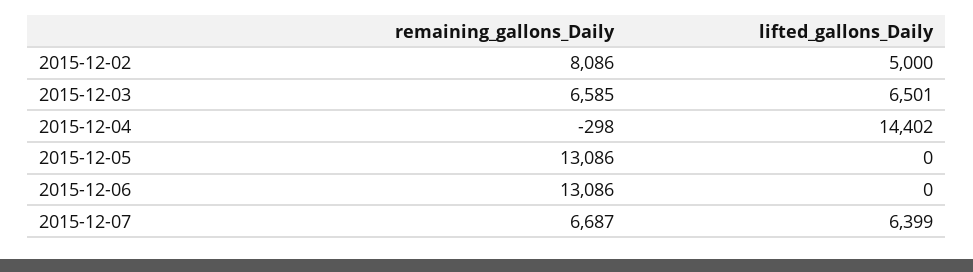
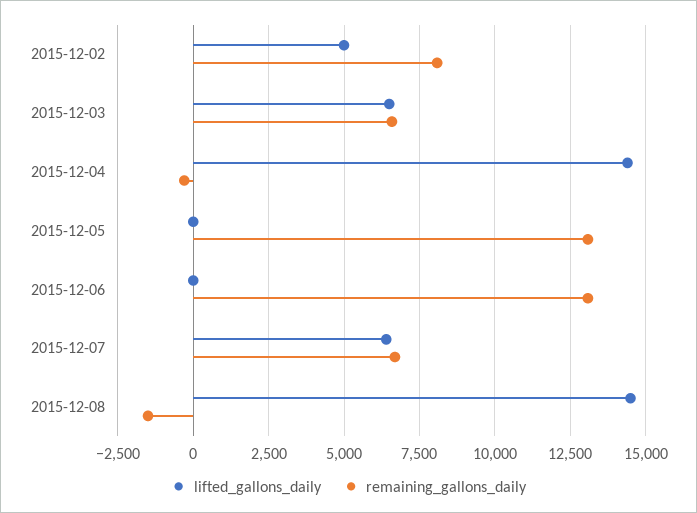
lifted_gallons_Daily, 2015-12-08: none -> 14500
remaining_gallons_Daily, 2015-12-08: none -> -1500

